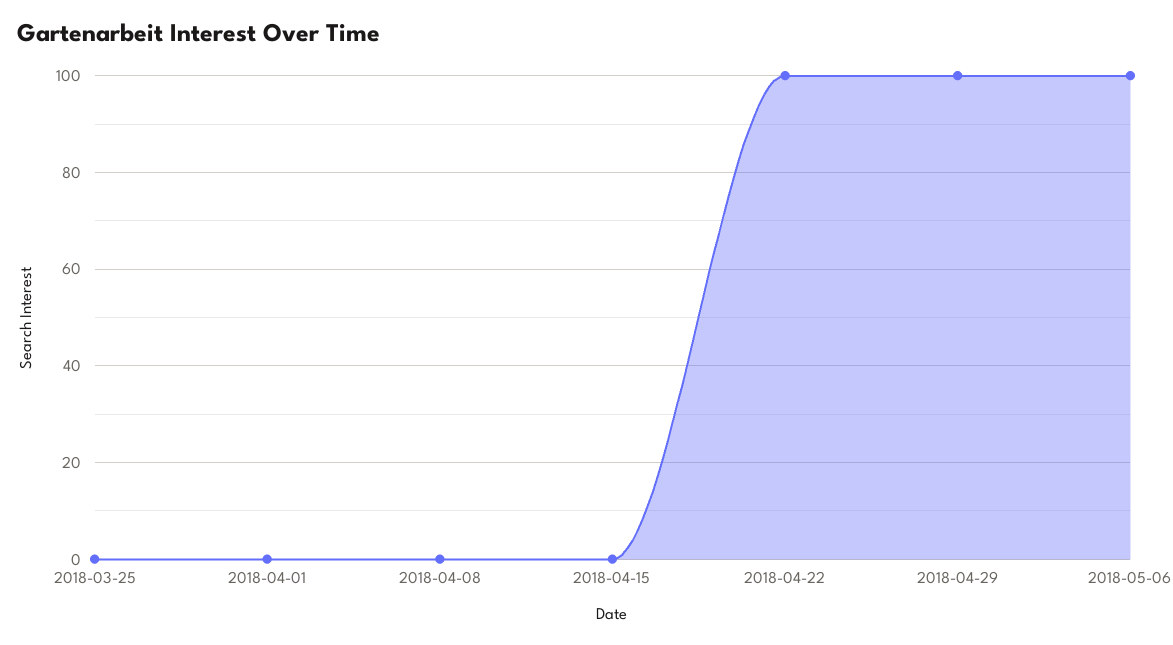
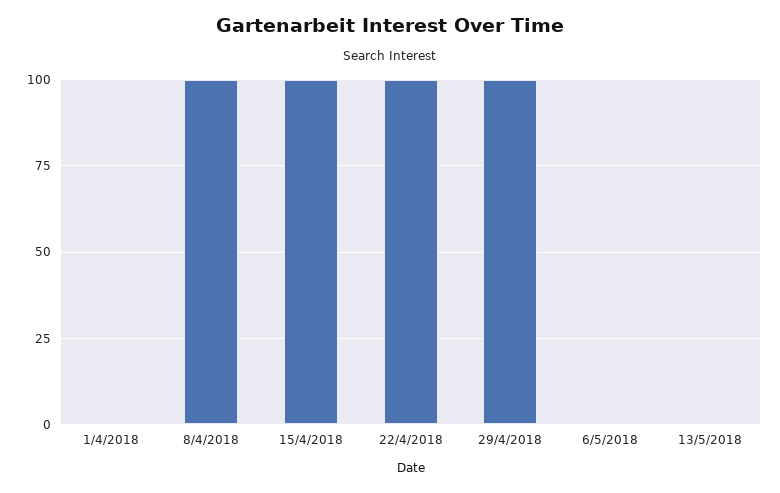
2018-03-25: 0 -> none
2018-04-08: 0 -> 100
2018-04-15: 0 -> 100
2018-05-06: 100 -> 0
13/5/2018: none -> 0

